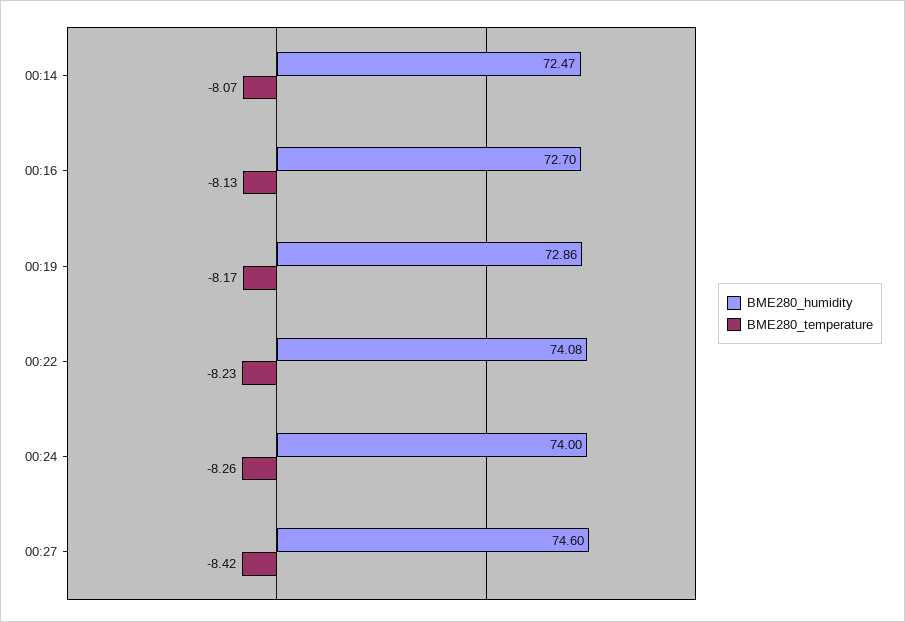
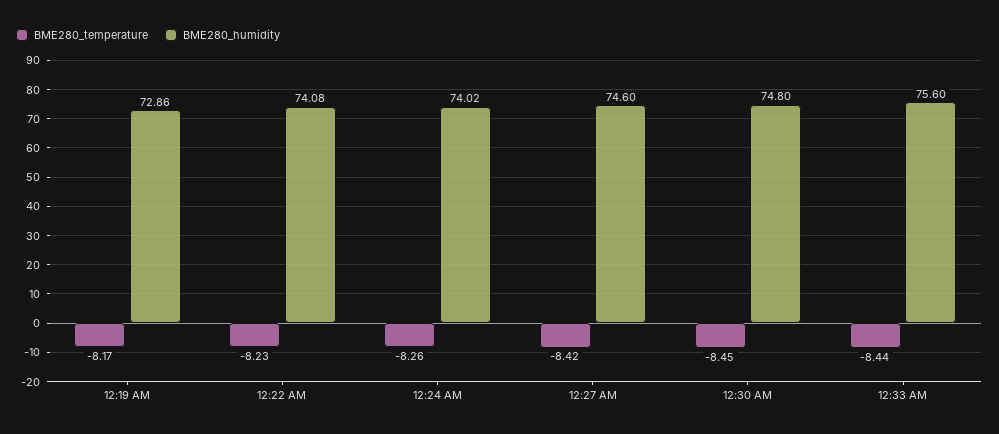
BME280_humidity, 00:14: 72.47 -> none
BME280_temperature, 00:14: -8.07 -> none
BME280_humidity, 00:16: 72.7 -> none
BME280_temperature, 00:16: -8.13 -> none
BME280_humidity, 00:24: 74 -> 74.02
BME280_temperature, 12:30 AM: none -> -8.45
BME280_humidity, 12:30 AM: none -> 74.8
BME280_temperature, 12:33 AM: none -> -8.44
BME280_humidity, 12:33 AM: none -> 75.6

